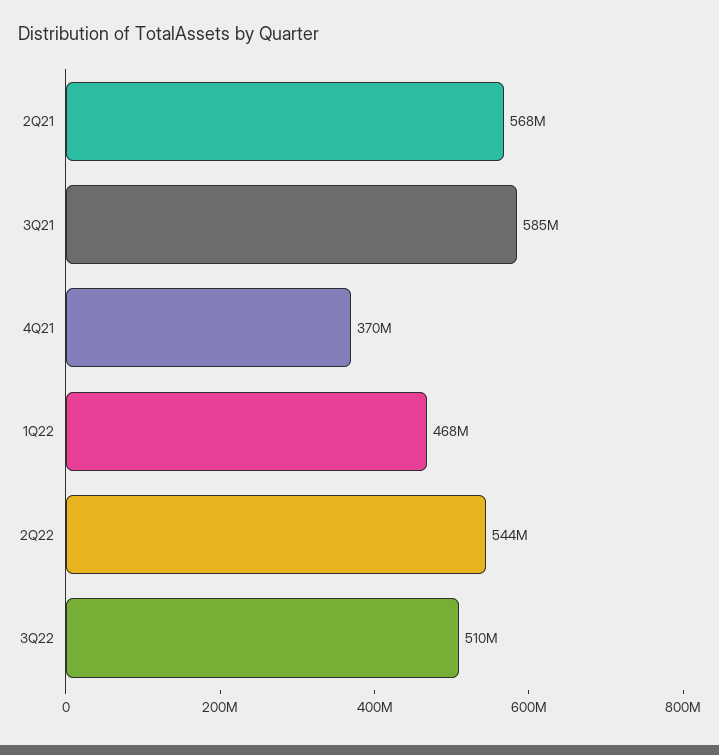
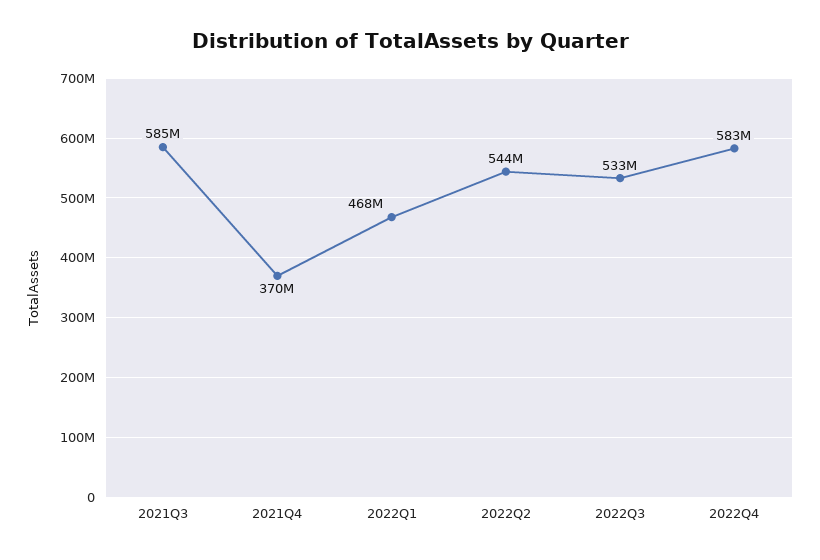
2Q21: 568000000 -> none
3Q22: 510000000 -> 533000000
2022Q4: none -> 583000000

